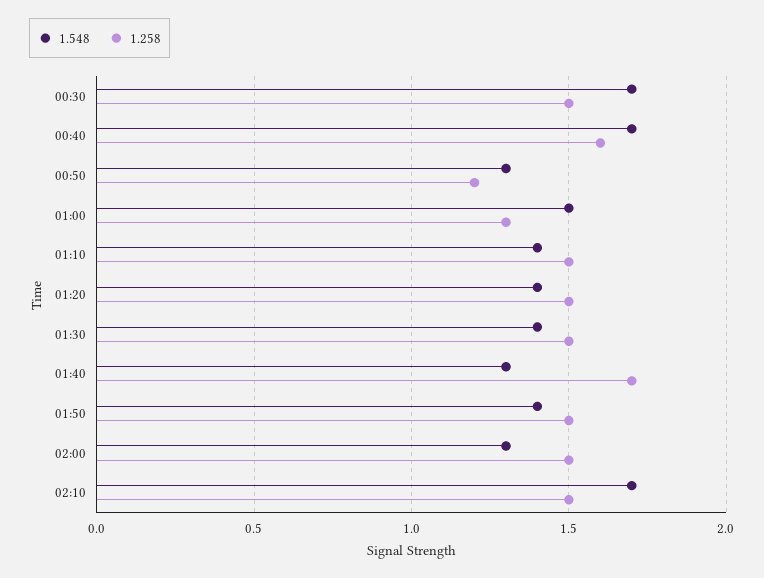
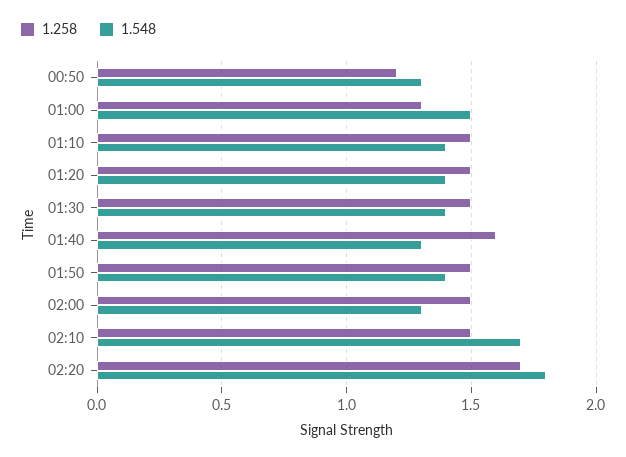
1.548, 00:30: 1.7 -> none
1.258, 00:30: 1.5 -> none
1.548, 00:40: 1.7 -> none
1.258, 00:40: 1.6 -> none
1.258, 01:40: 1.7 -> 1.6
1.258, 02:20: none -> 1.7
1.548, 02:20: none -> 1.8

